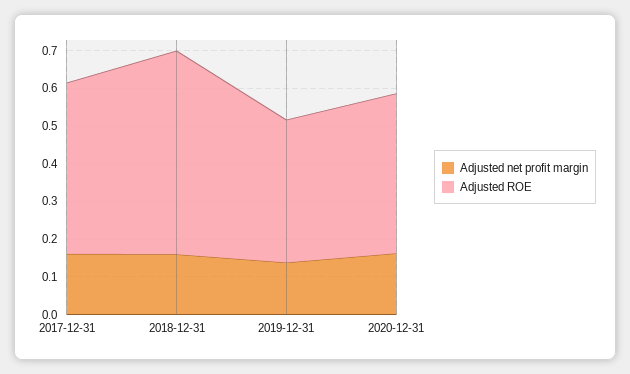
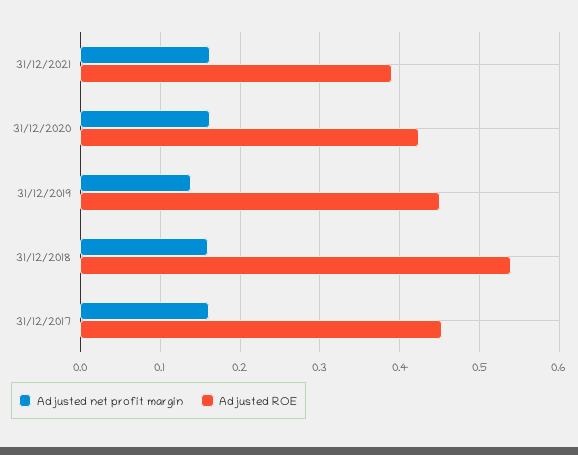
Adjusted ROE, 2019-12-31: 0.375 -> 0.45
Adjusted net profit margin, 31/12/2021: none -> 0.16
Adjusted ROE, 31/12/2021: none -> 0.39

